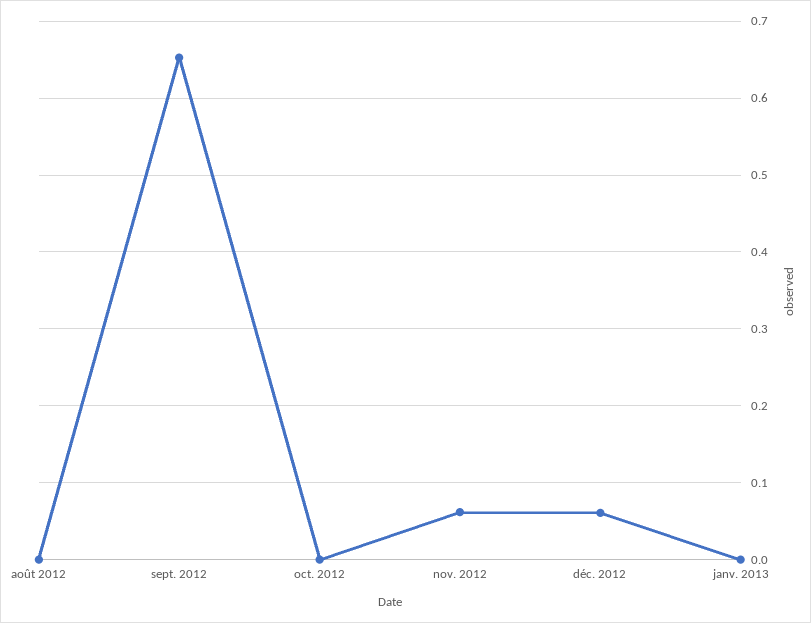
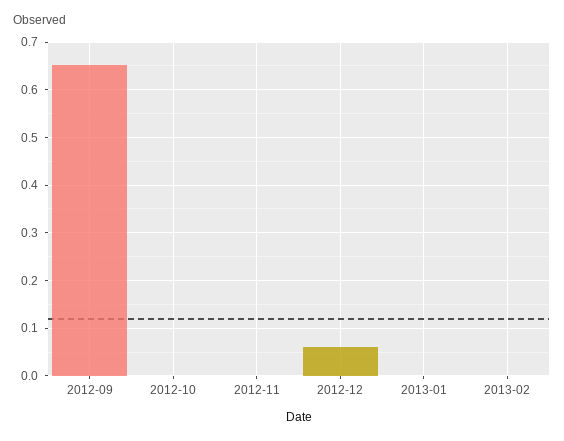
août 2012: 0 -> none
nov. 2012: 0.06 -> 0
2013-02: none -> 0

